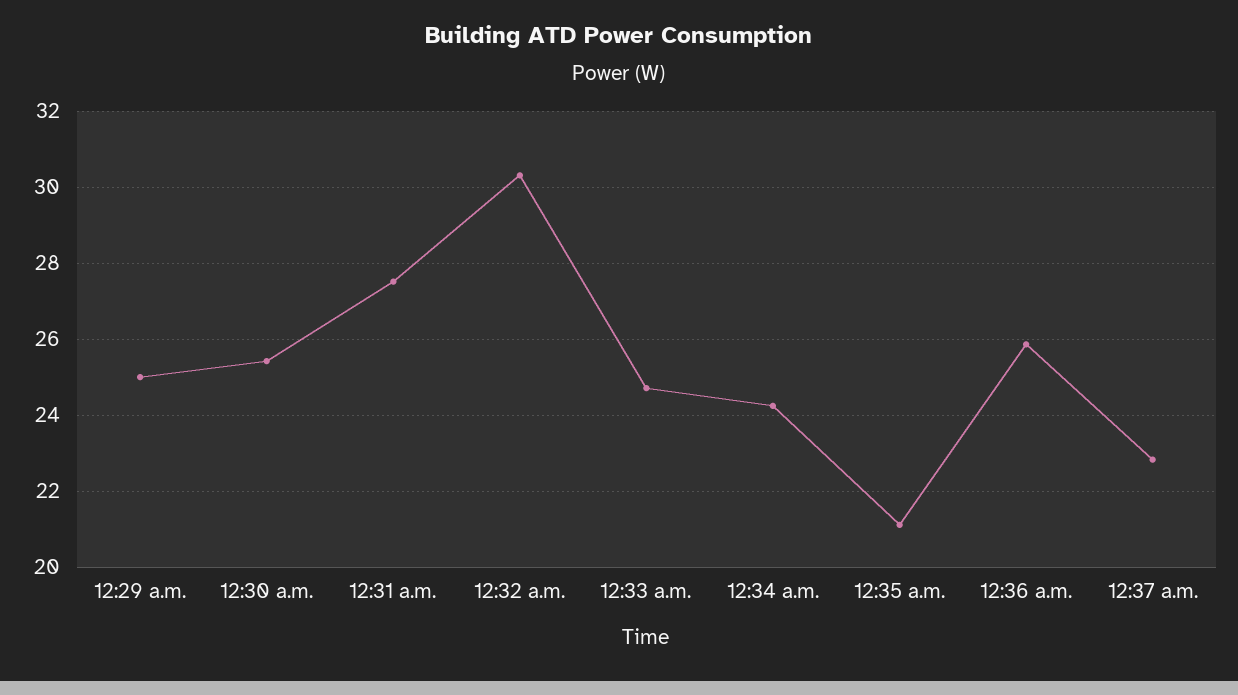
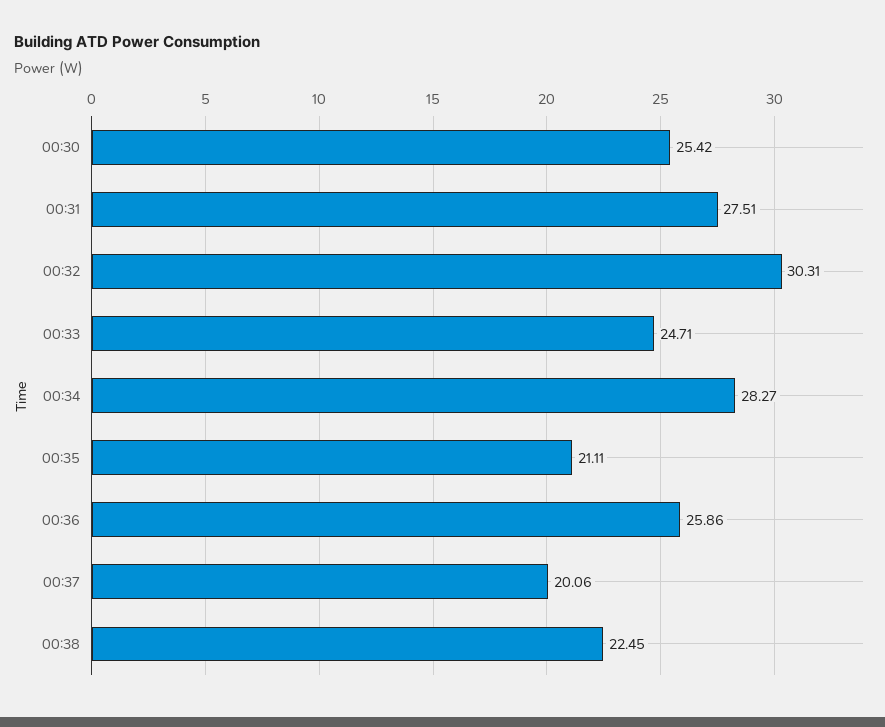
12:29 a.m.: 25 -> none
12:34 a.m.: 24.2 -> 28.27
12:37 a.m.: 22.8 -> 20.06
00:38: none -> 22.45

